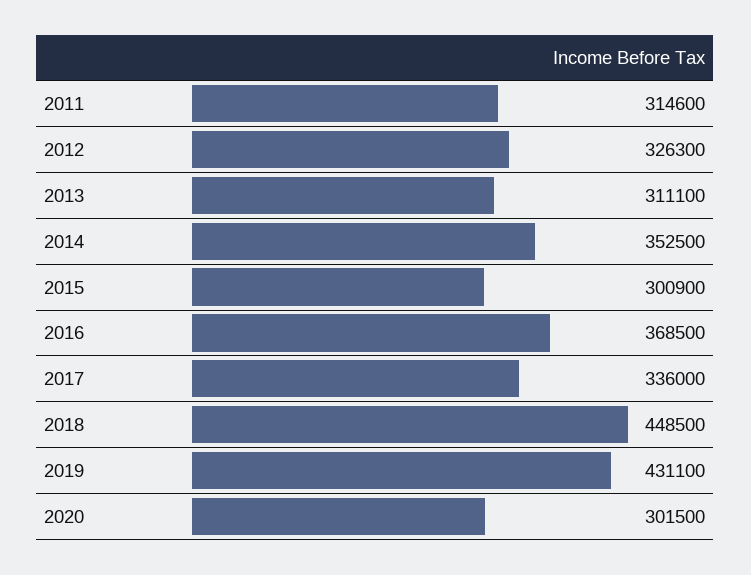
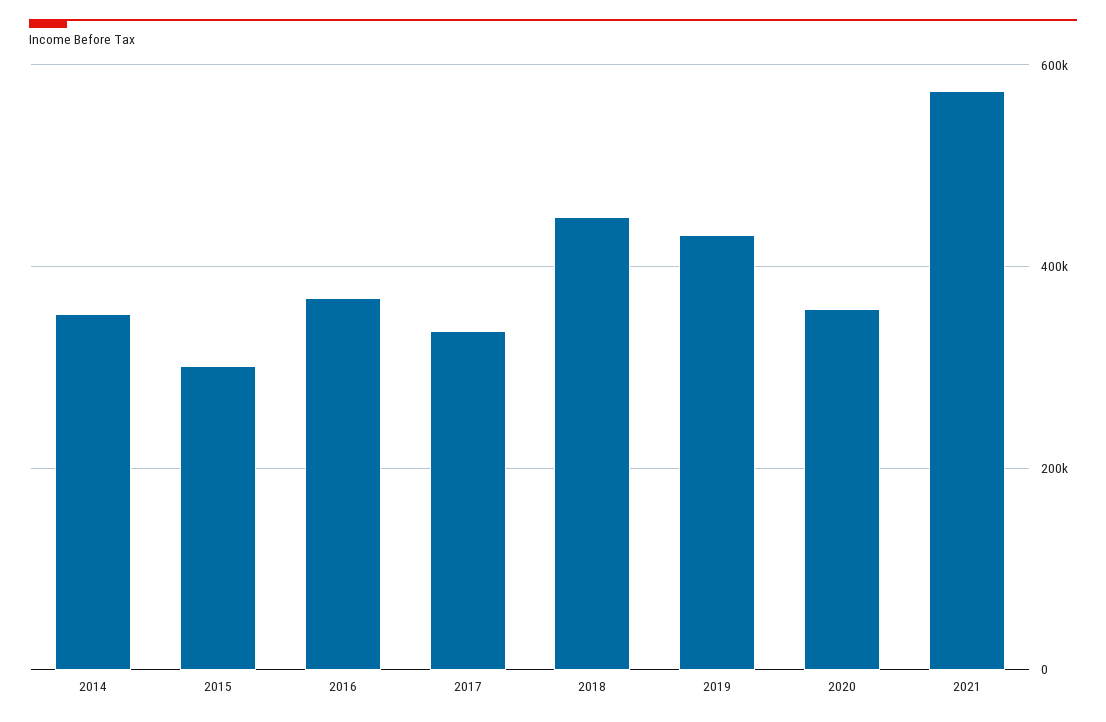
2011: 314600 -> none
2012: 326300 -> none
2013: 311100 -> none
2020: 301500 -> 360000
2021: none -> 580000

